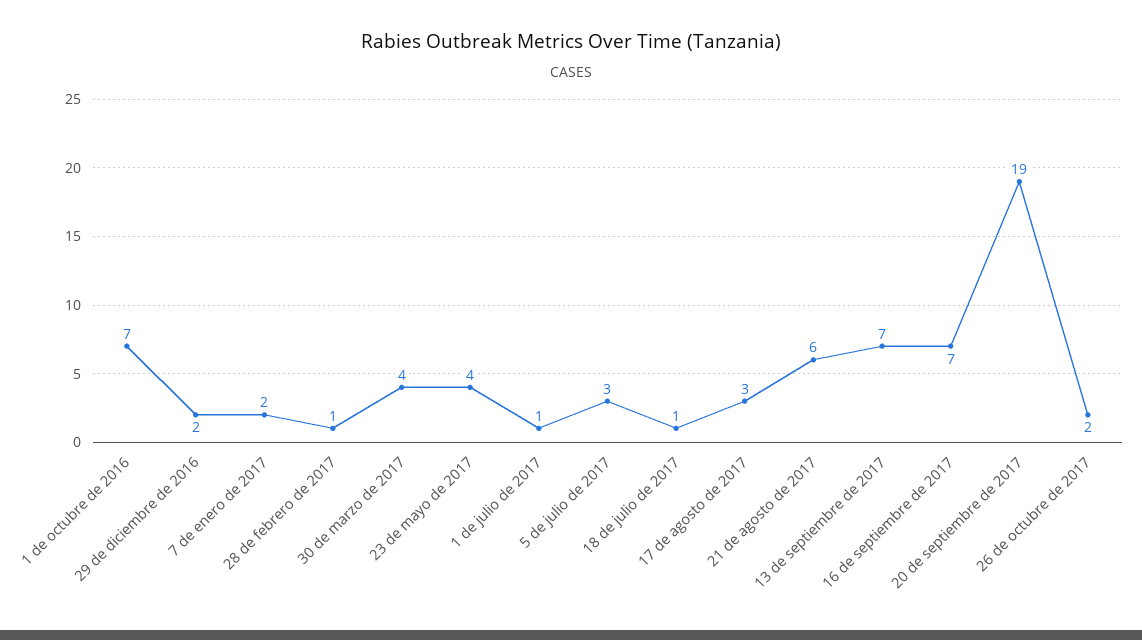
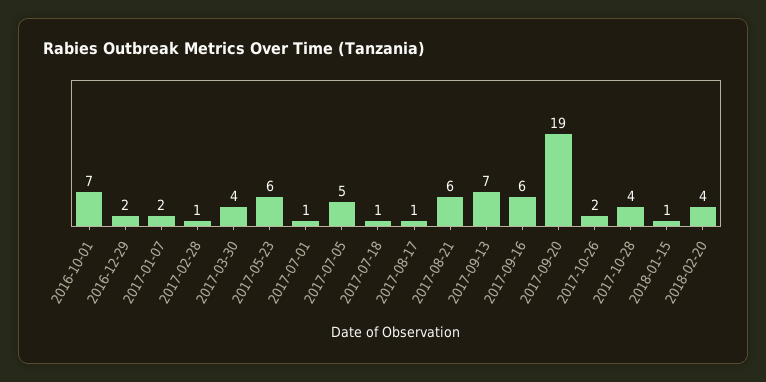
23 de mayo de 2017: 4 -> 6
5 de julio de 2017: 3 -> 5
17 de agosto de 2017: 3 -> 1
16 de septiembre de 2017: 7 -> 6
2017-10-28: none -> 4
2018-01-15: none -> 1
2018-02-20: none -> 4

